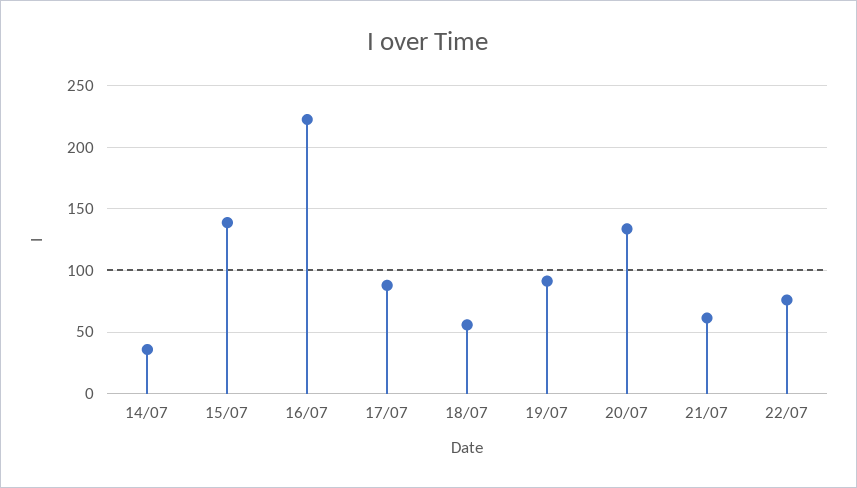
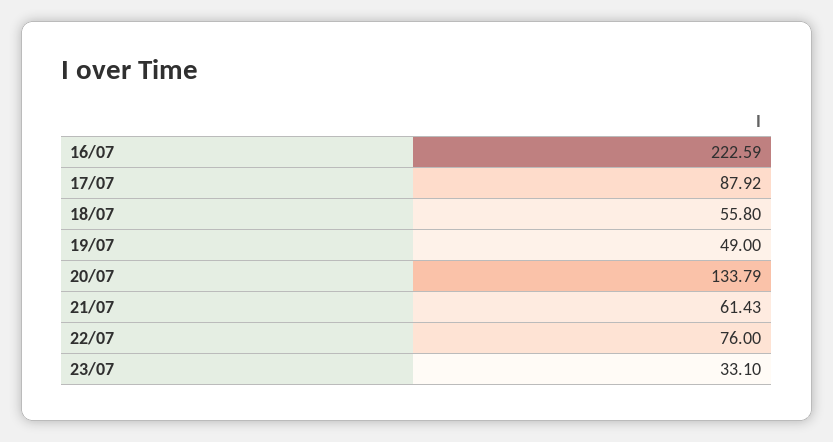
14/07: 35 -> none
15/07: 140 -> none
19/07: 90 -> 49
23/07: none -> 33.1

